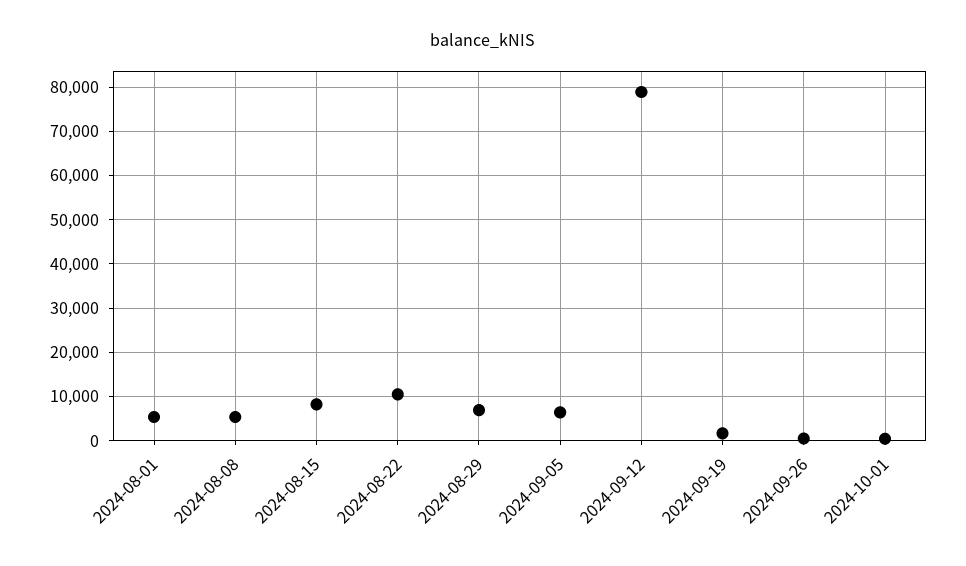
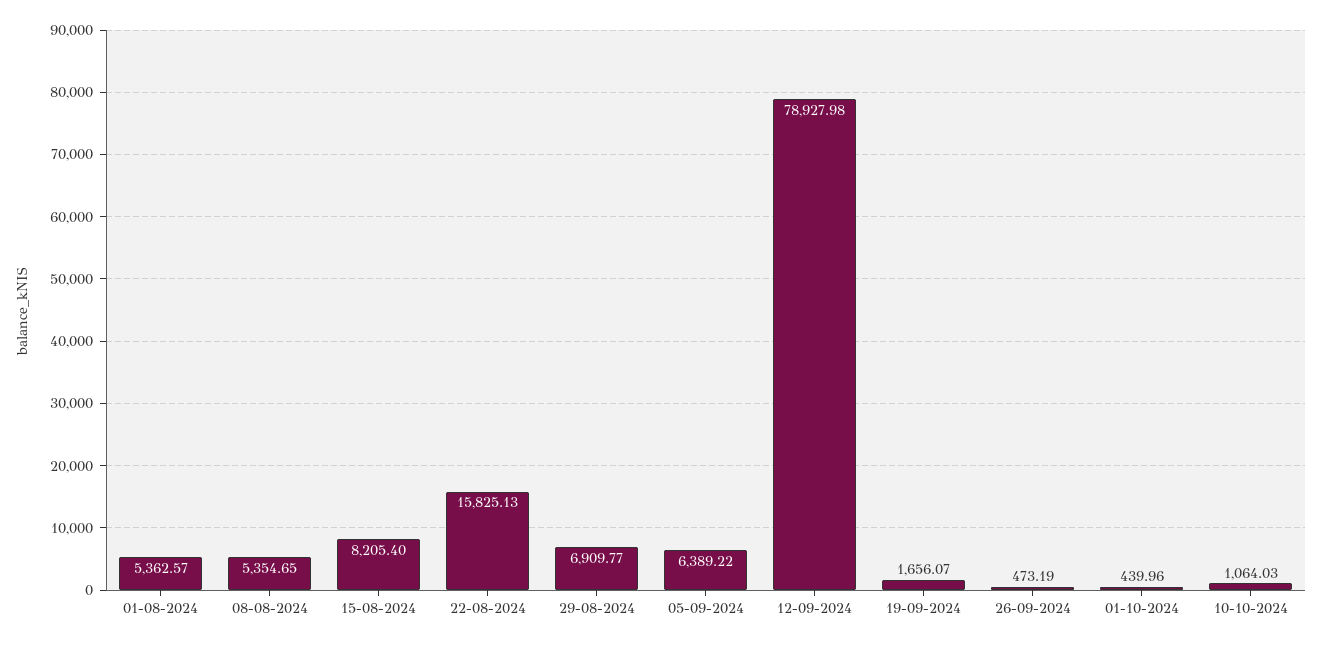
2024-08-22: 10000 -> 15825.13
10-10-2024: none -> 1064.03

